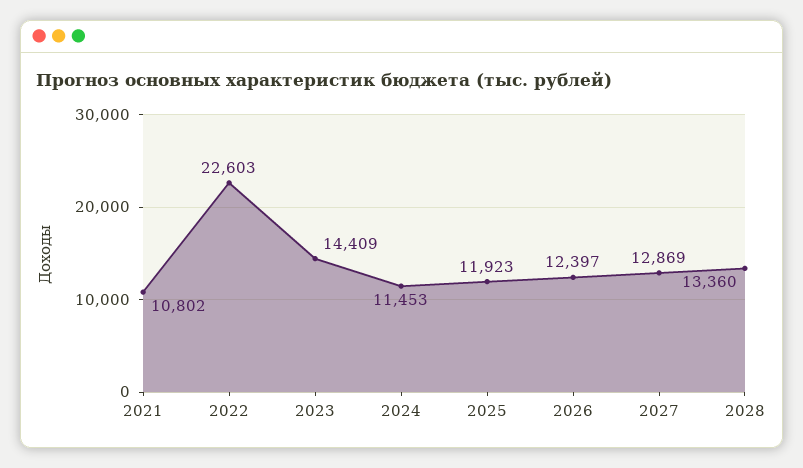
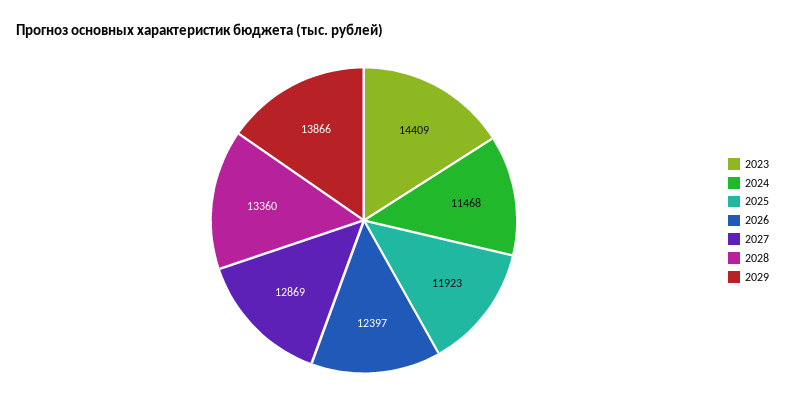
2021: 10802 -> none
2022: 22603 -> none
2024: 11453 -> 11468
2029: none -> 13866

